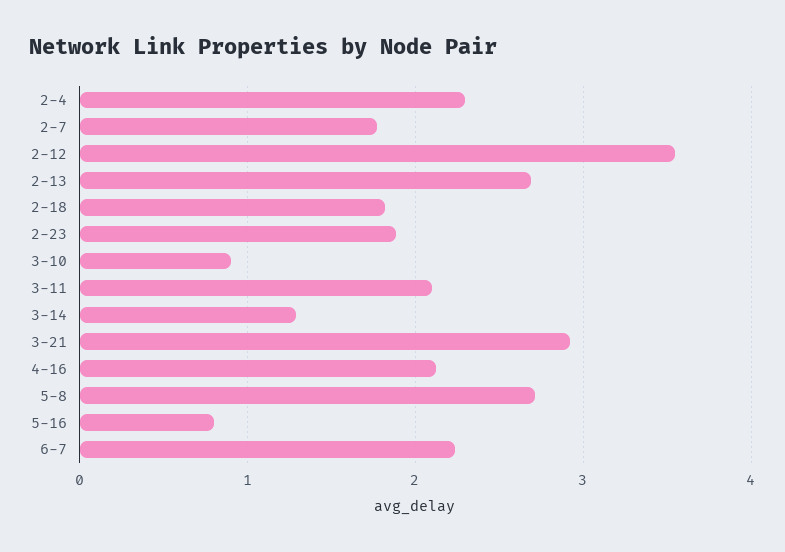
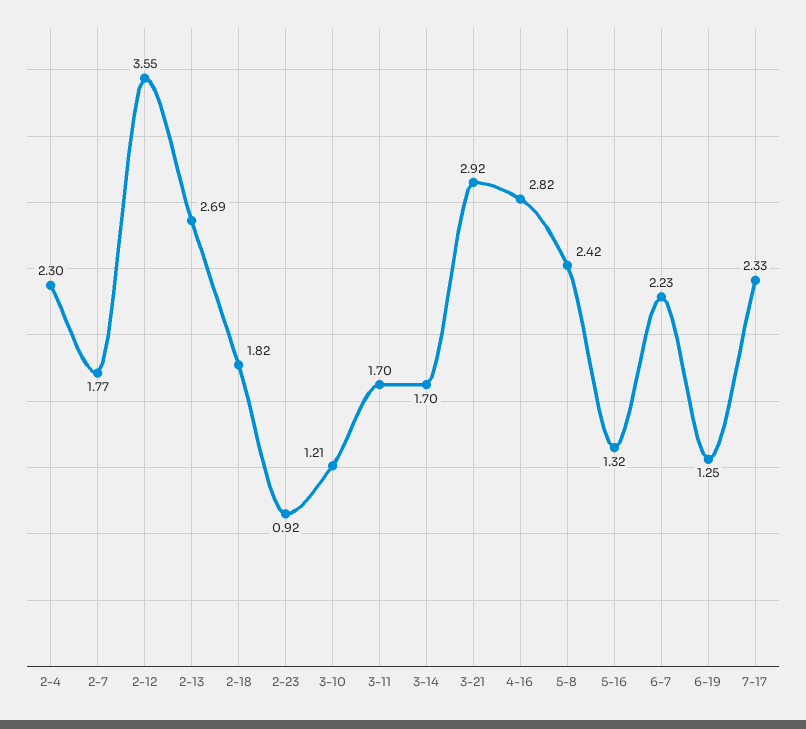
2-23: 1.9 -> 0.92
3-10: 0.9 -> 1.21
3-11: 2.1 -> 1.7
3-14: 1.3 -> 1.7
4-16: 2.1 -> 2.82
5-8: 2.7 -> 2.42
5-16: 0.8 -> 1.32
6-19: none -> 1.25
7-17: none -> 2.33

